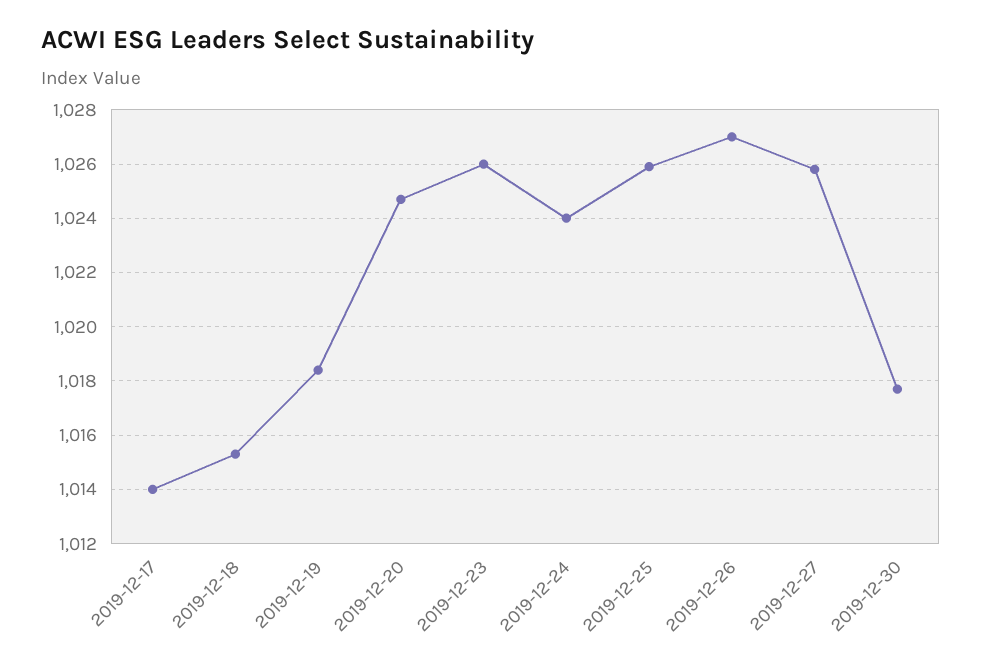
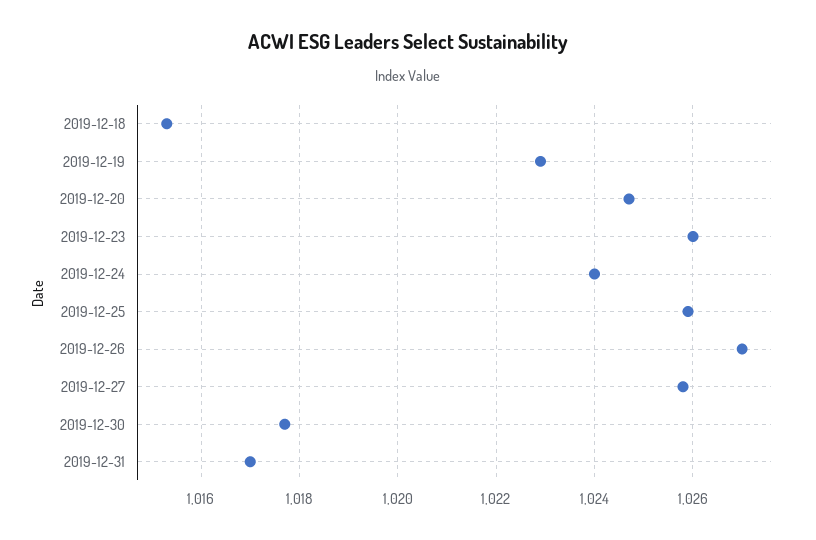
2019-12-17: 1014 -> none
2019-12-19: 1018.5 -> 1023
2019-12-31: none -> 1017

